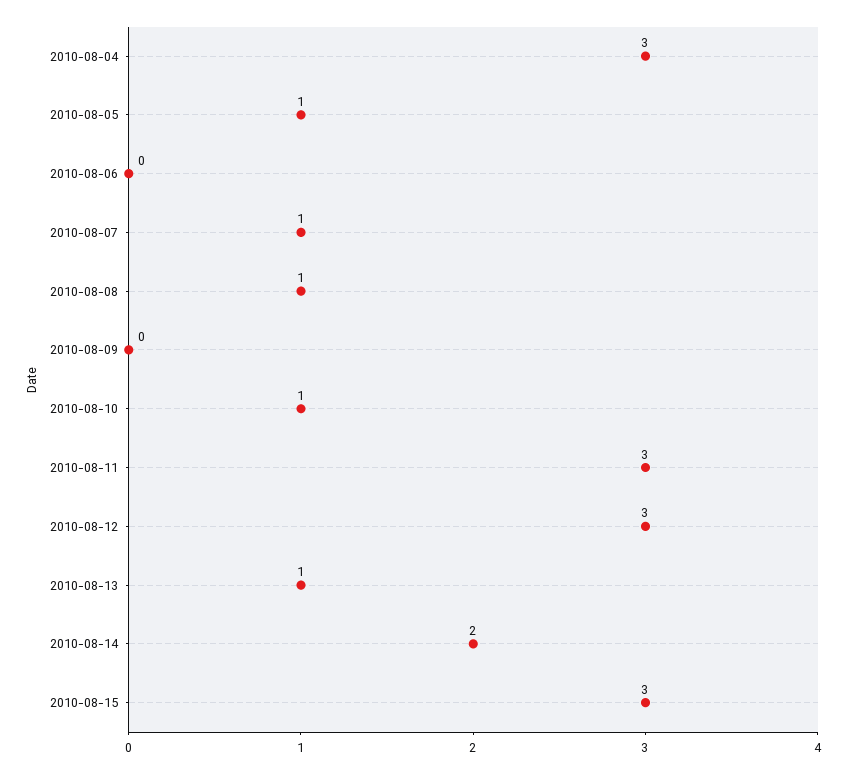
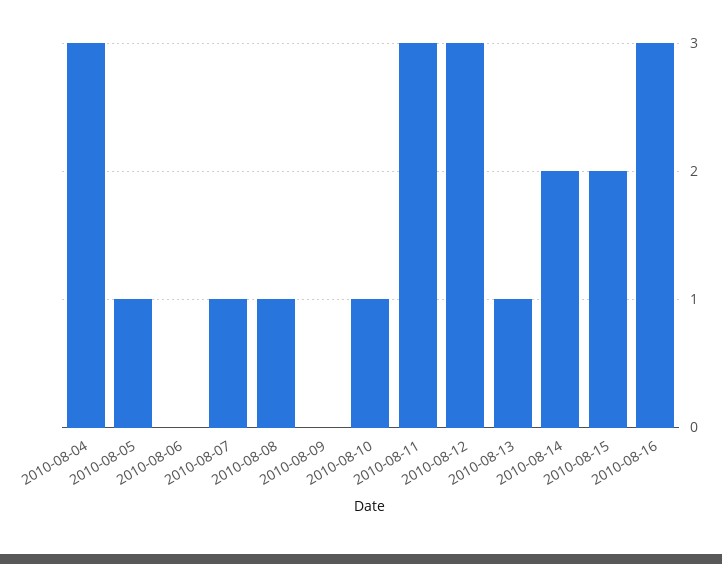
2010-08-15: 3 -> 2
2010-08-16: none -> 3

